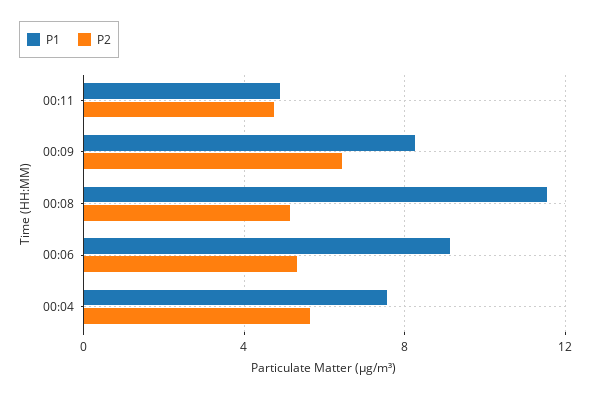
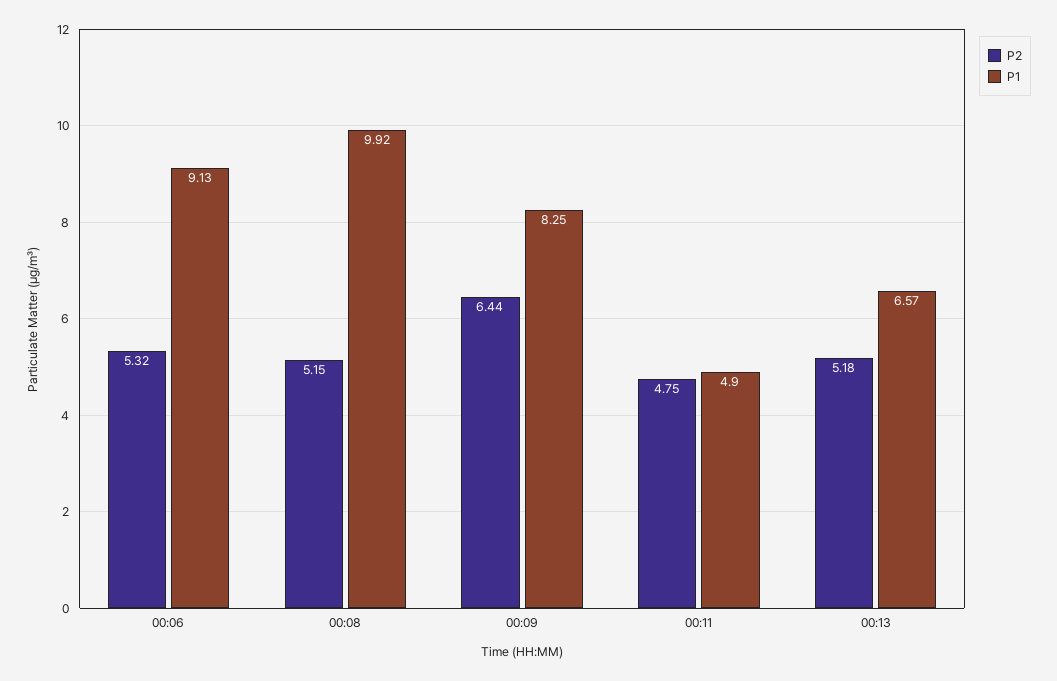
P1, 00:08: 11.5 -> 9.92
P1, 00:04: 7.5 -> none
P2, 00:04: 5.5 -> none
P2, 00:13: none -> 5.18
P1, 00:13: none -> 6.57

